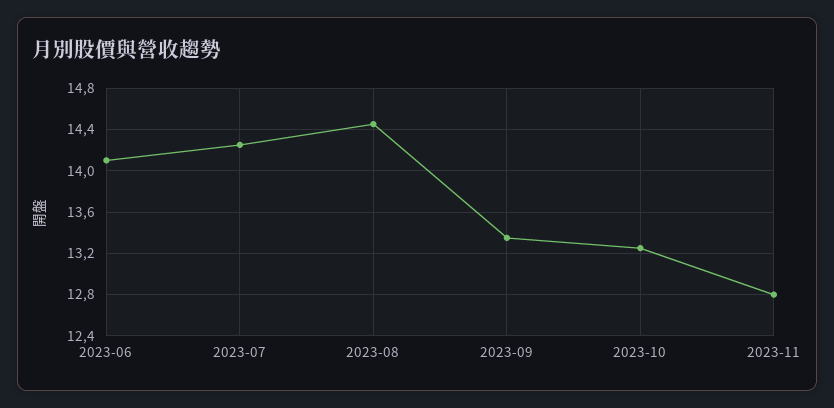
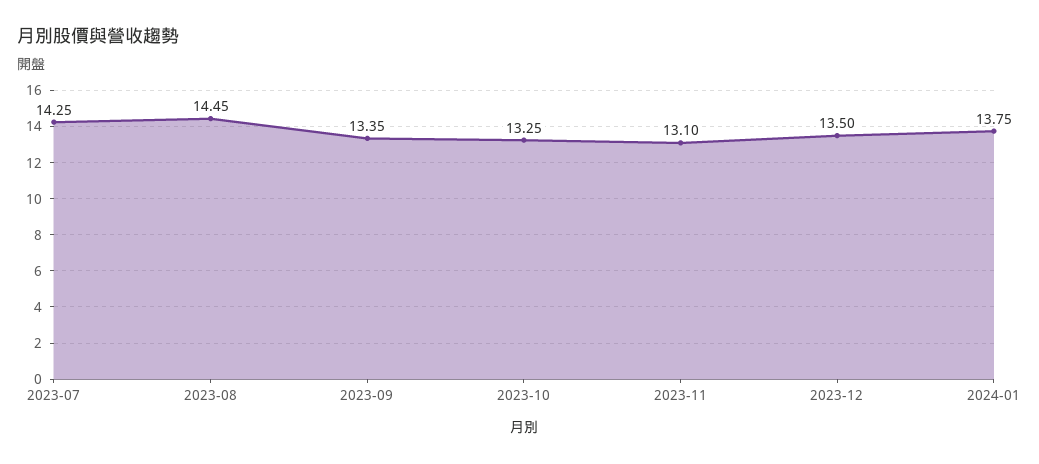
2023-06: 14.1 -> none
2023-11: 12.8 -> 13.1
2023-12: none -> 13.5
2024-01: none -> 13.75

